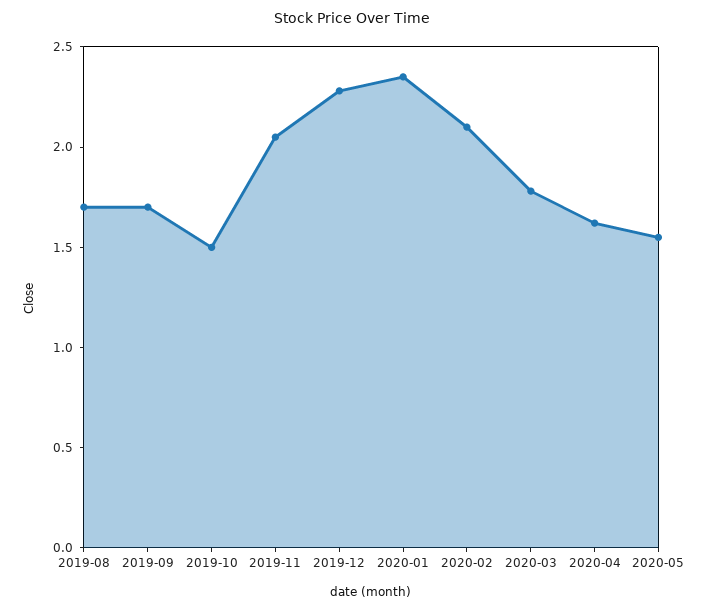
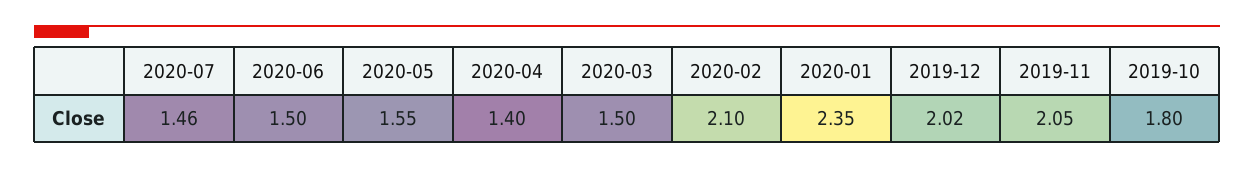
2019-08: 1.7 -> none
2019-09: 1.7 -> none
2019-10: 1.5 -> 1.8
2019-12: 2.3 -> 2.02
2020-03: 1.8 -> 1.5
2020-04: 1.6 -> 1.4
2020-07: none -> 1.46
2020-06: none -> 1.5

